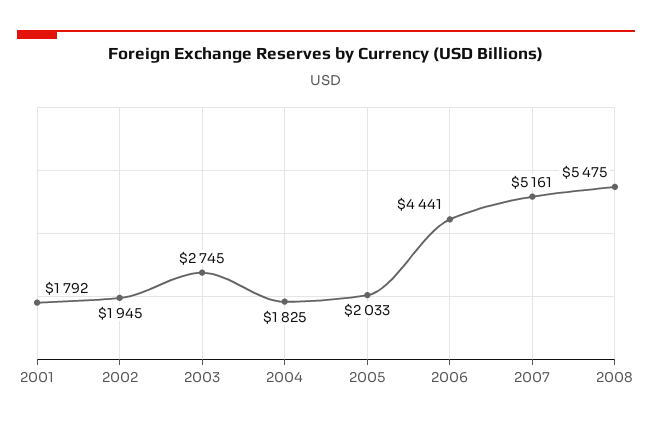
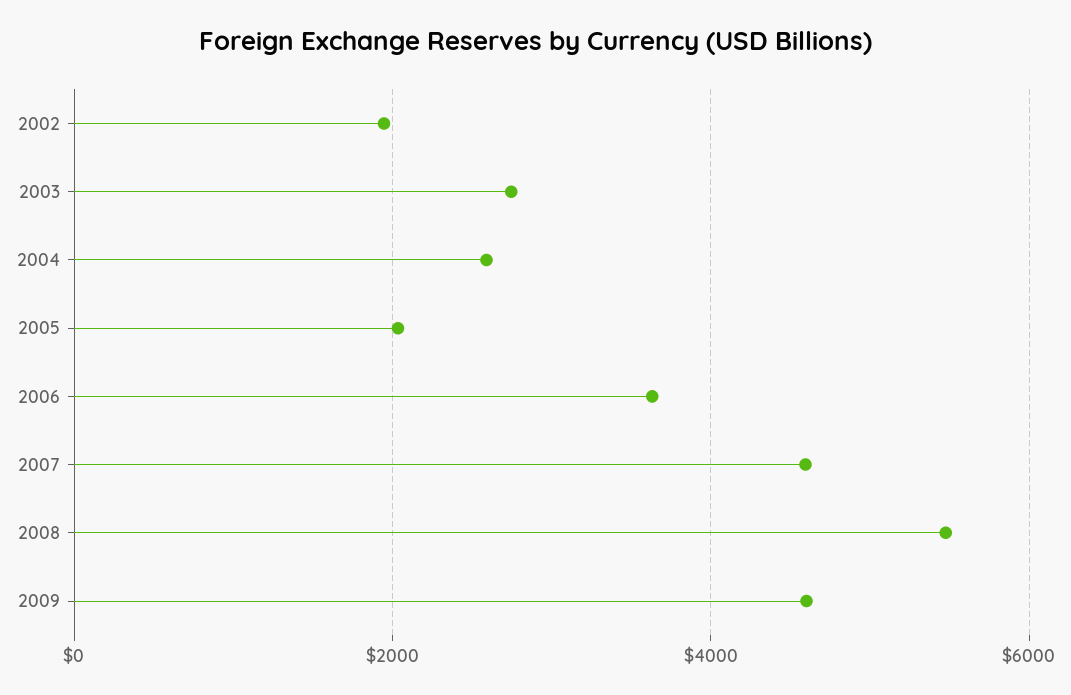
2001: 1792 -> none
2004: 1825 -> 2600
2006: 4441 -> 3600
2007: 5161 -> 4600
2009: none -> 4600

